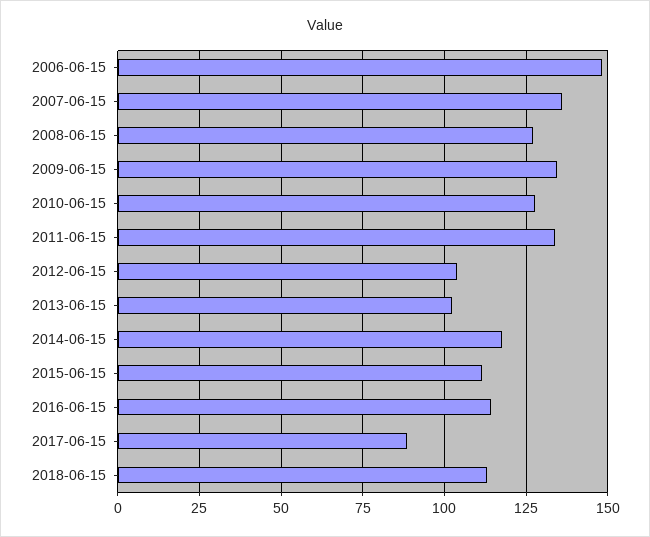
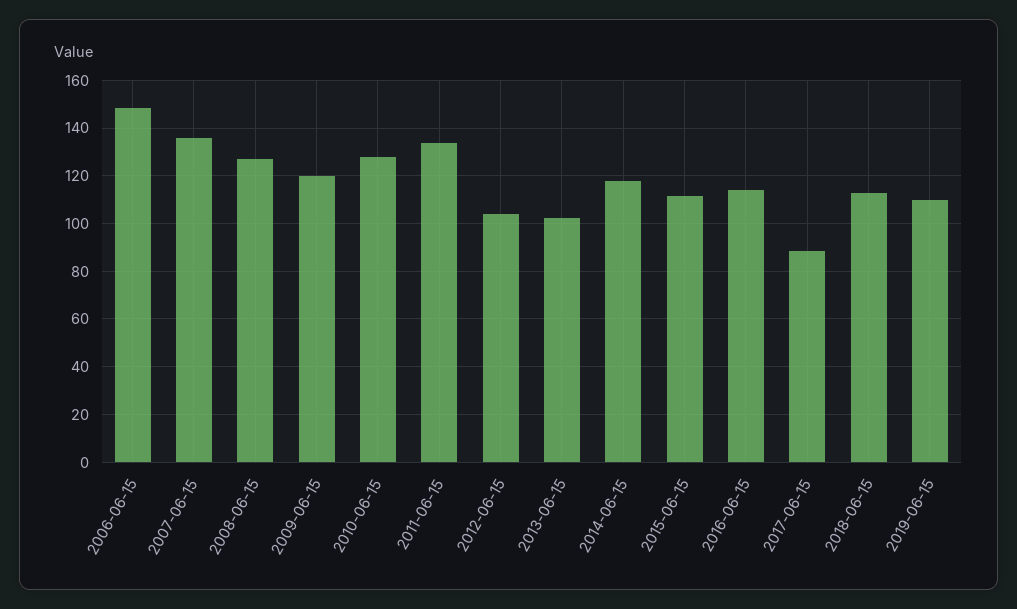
2009-06-15: 135 -> 120
2019-06-15: none -> 110

